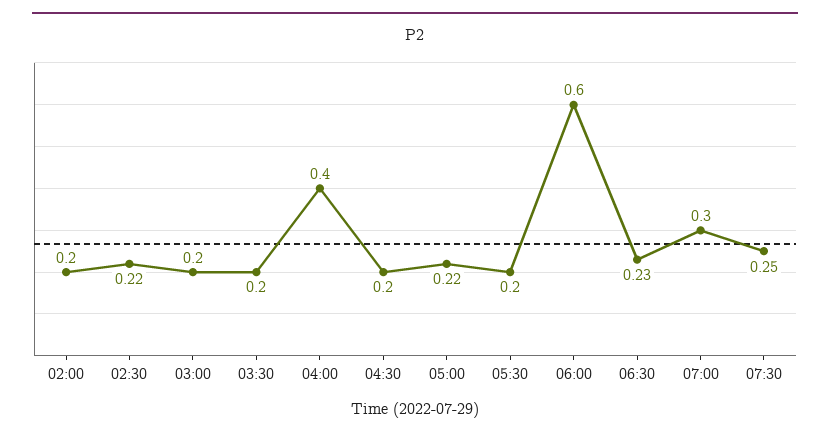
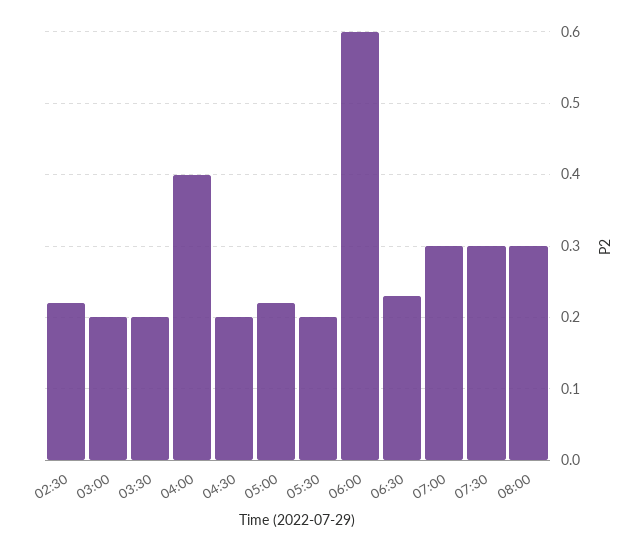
02:00: 0.2 -> none
07:30: 0.25 -> 0.3
08:00: none -> 0.3

